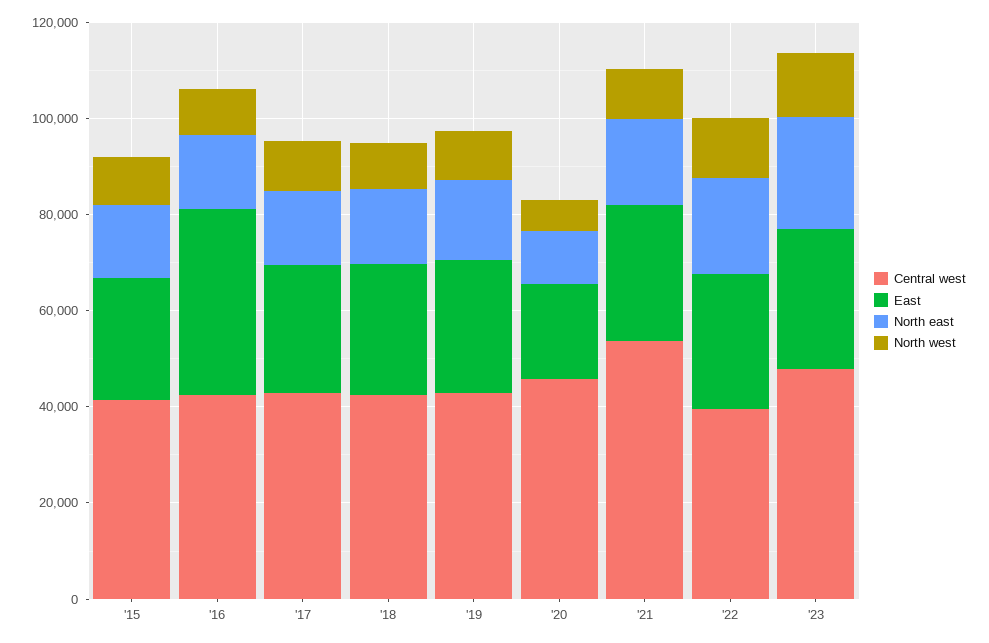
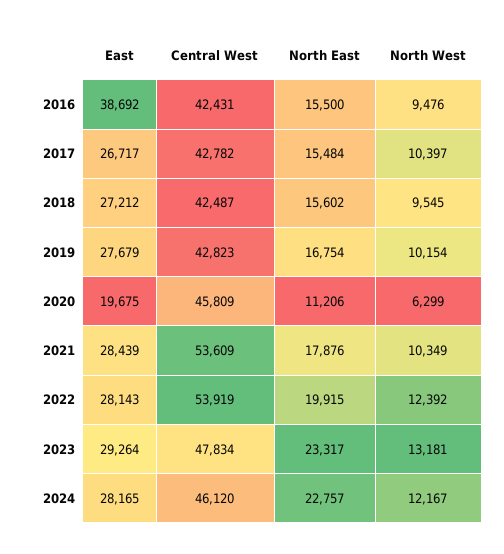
Central west, '15: 40000 -> none
East, '15: 25000 -> none
North east, '15: 15000 -> none
North west, '15: 10000 -> none
Central west, '22: 40000 -> 53919
East, 2024: none -> 28165
Central west, 2024: none -> 46120
North east, 2024: none -> 22757
North west, 2024: none -> 12167

